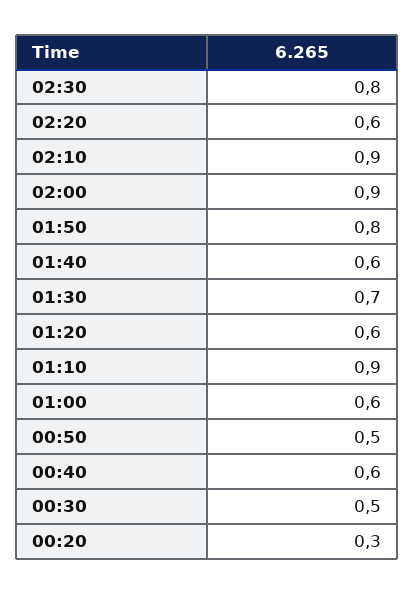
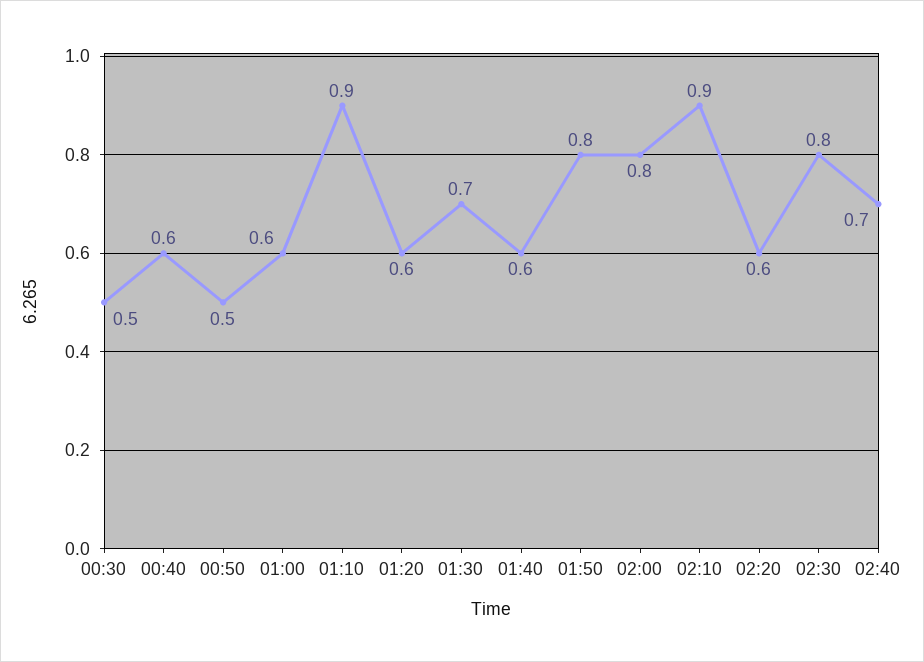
02:00: 0.9 -> 0.8
00:20: 0.3 -> none
02:40: none -> 0.7

